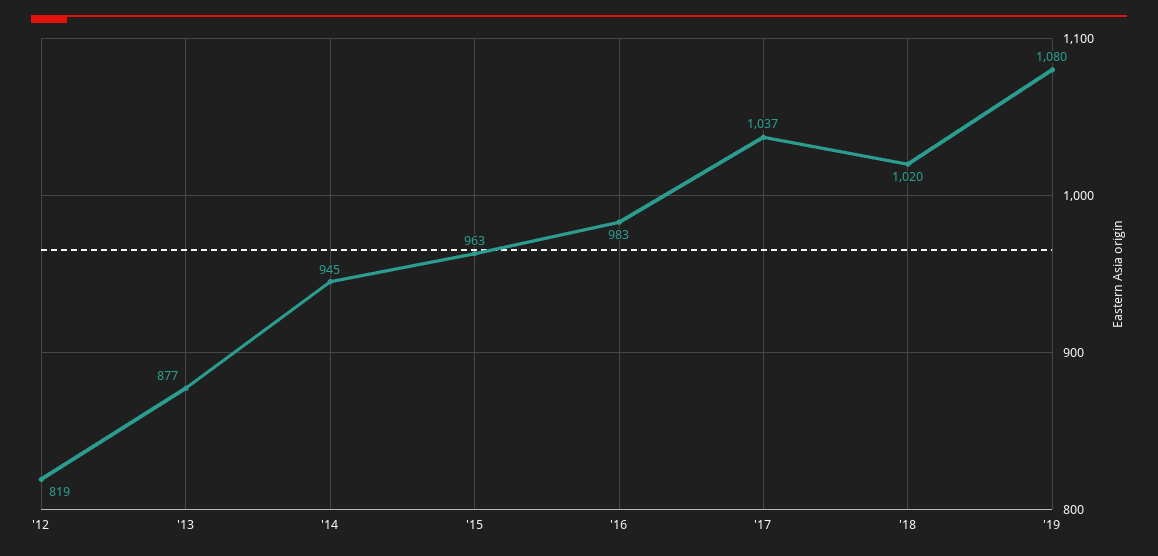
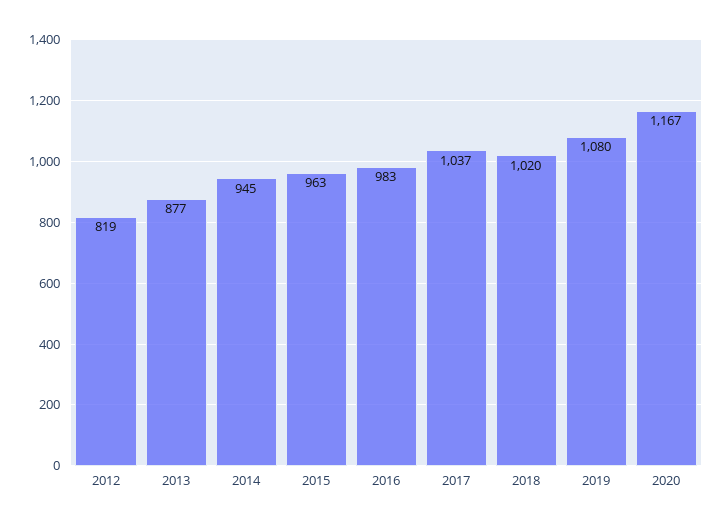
2020: none -> 1167

